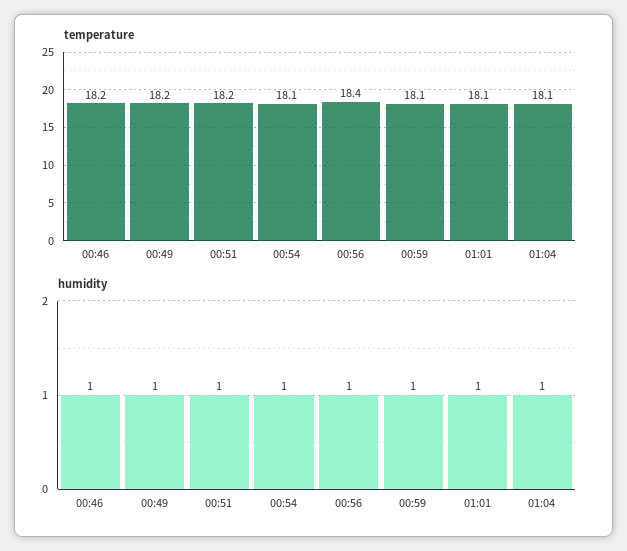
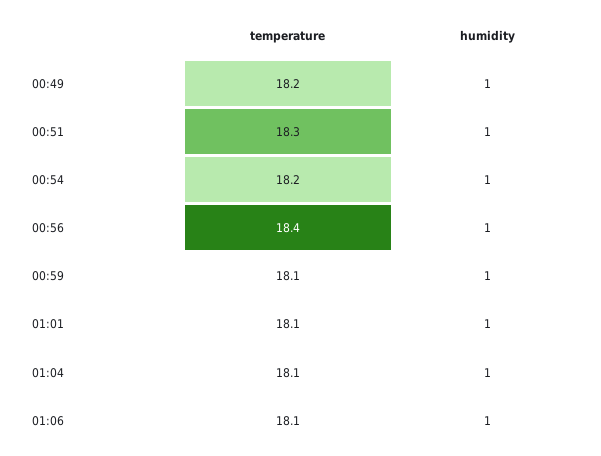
temperature, 00:46: 18.2 -> none
temperature, 00:51: 18.2 -> 18.3
temperature, 00:54: 18.1 -> 18.2
humidity, 00:46: 1 -> none
temperature, 01:06: none -> 18.1
humidity, 01:06: none -> 1

